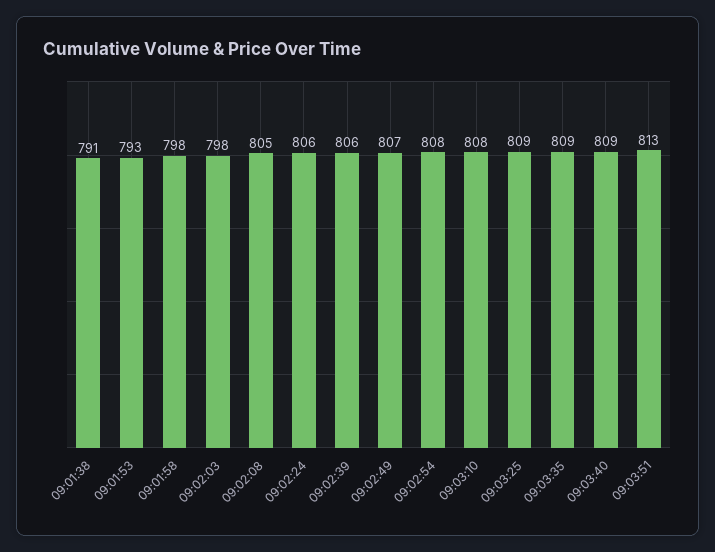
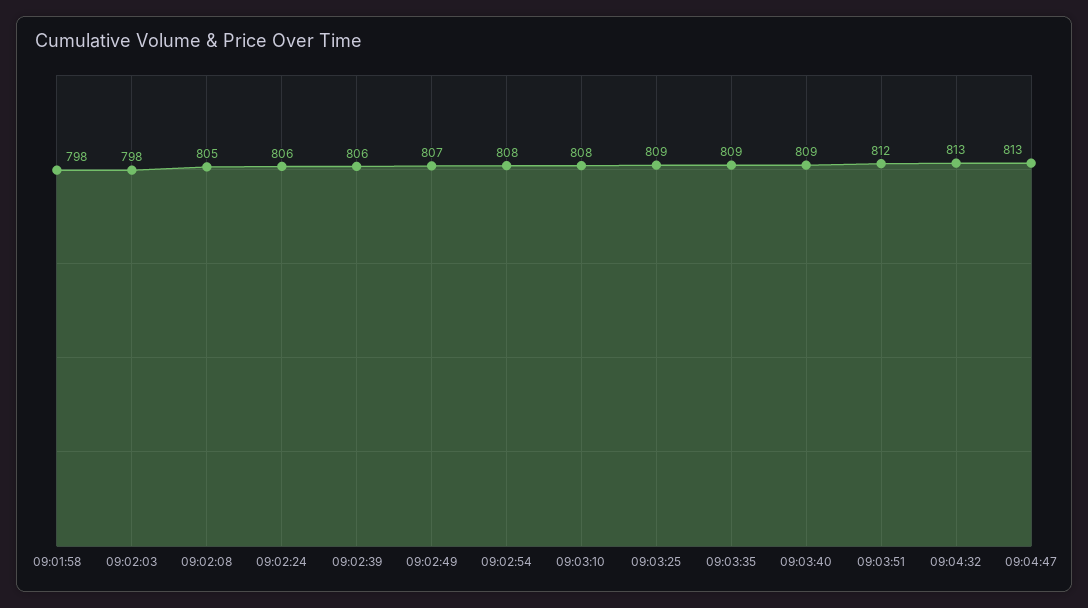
09:01:38: 791 -> none
09:01:53: 793 -> none
09:03:51: 813 -> 812
09:04:32: none -> 813
09:04:47: none -> 813

